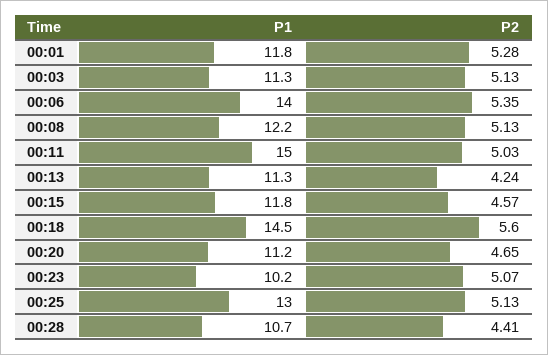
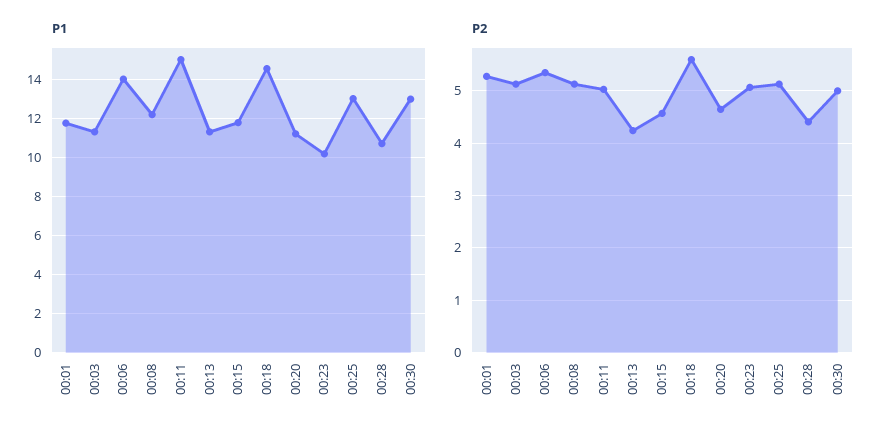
P1, 00:30: none -> 13
P2, 00:30: none -> 5

